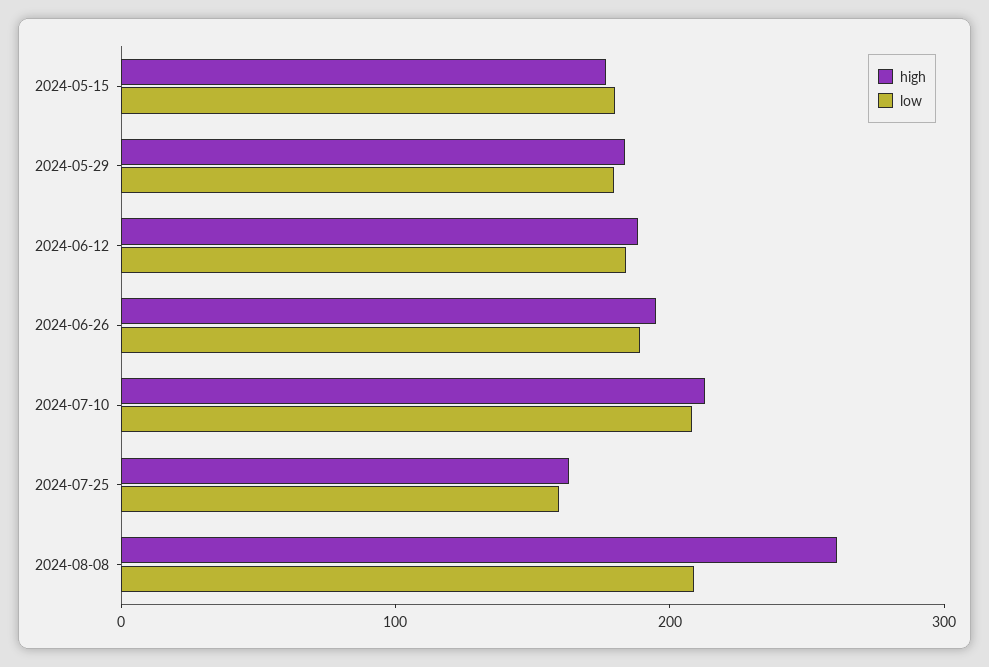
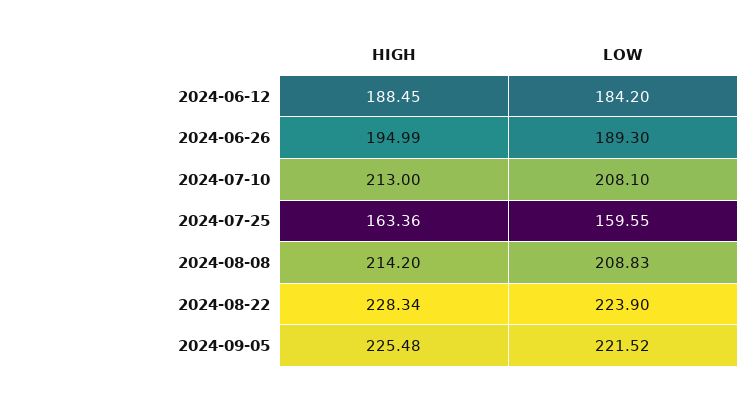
high, 2024-05-15: 180 -> none
low, 2024-05-15: 180 -> none
high, 2024-05-29: 180 -> none
low, 2024-05-29: 180 -> none
high, 2024-08-08: 260 -> 214.2
high, 2024-08-22: none -> 228.34
low, 2024-08-22: none -> 223.9
high, 2024-09-05: none -> 225.48
low, 2024-09-05: none -> 221.52

